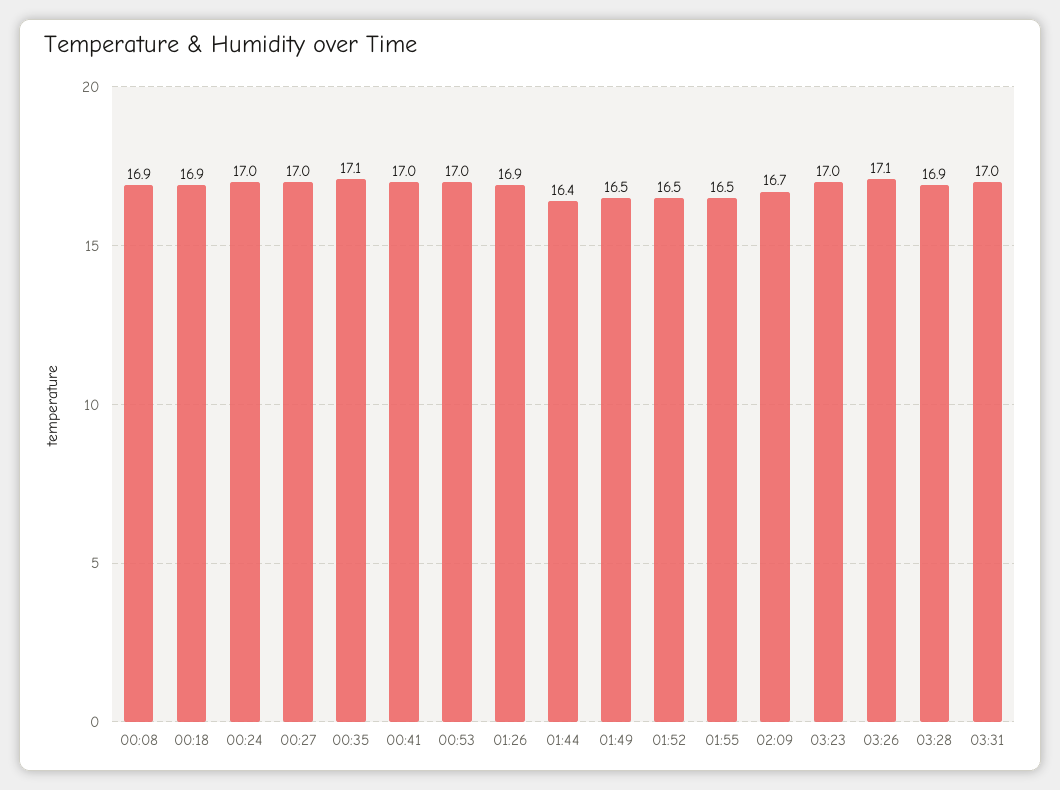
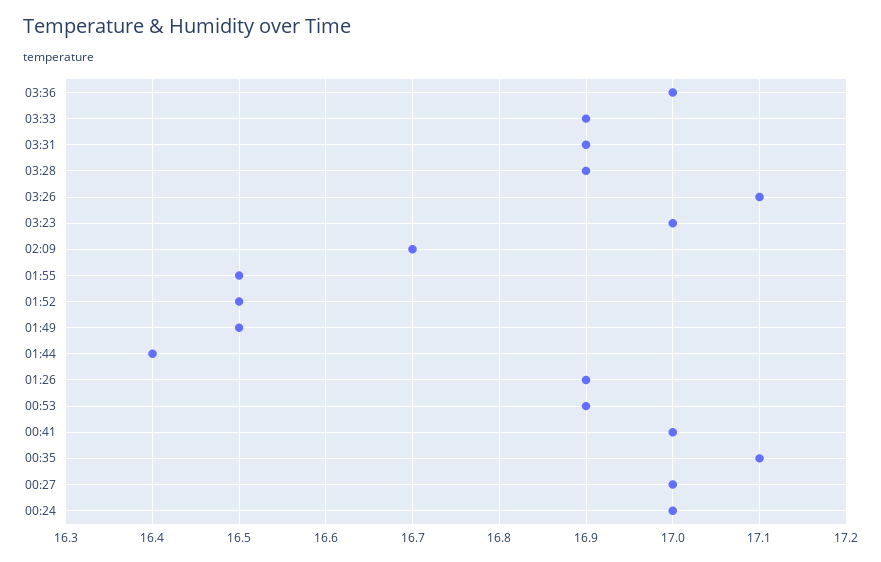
00:08: 16.9 -> none
00:18: 16.9 -> none
00:53: 17 -> 16.9
03:31: 17 -> 16.9
03:36: none -> 17
03:33: none -> 16.9

